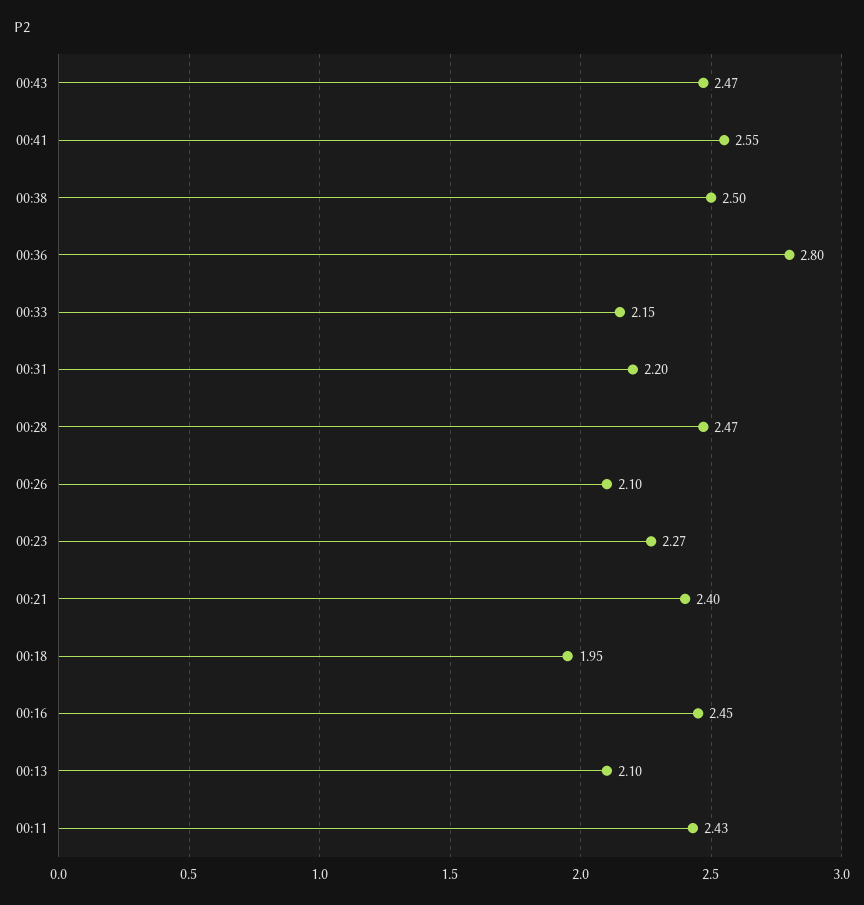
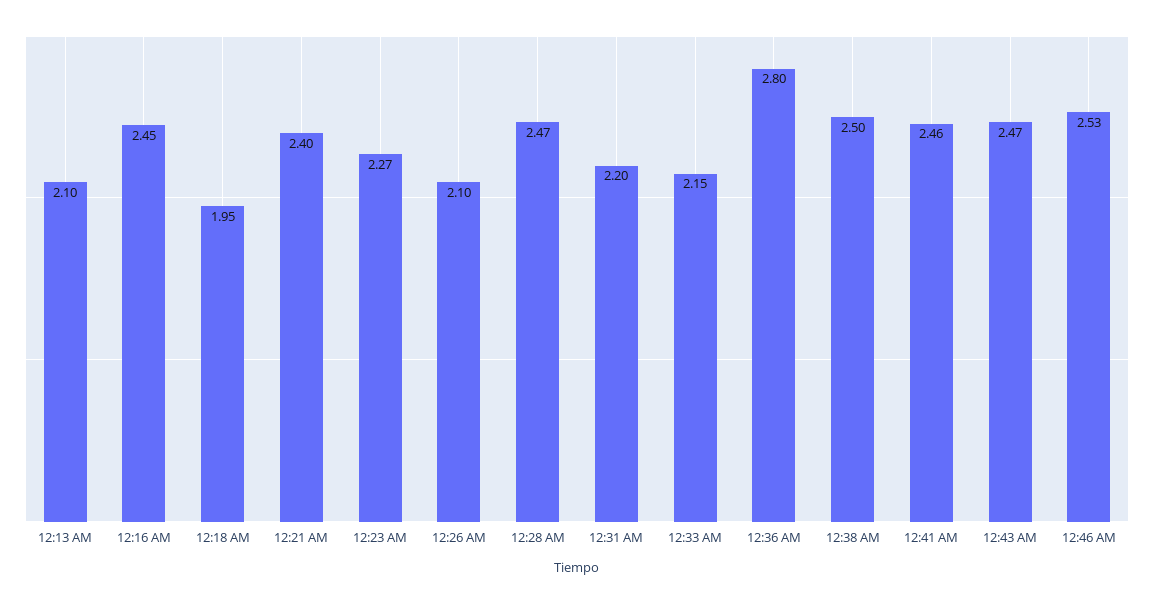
00:41: 2.55 -> 2.46
00:11: 2.43 -> none
12:46 AM: none -> 2.53

